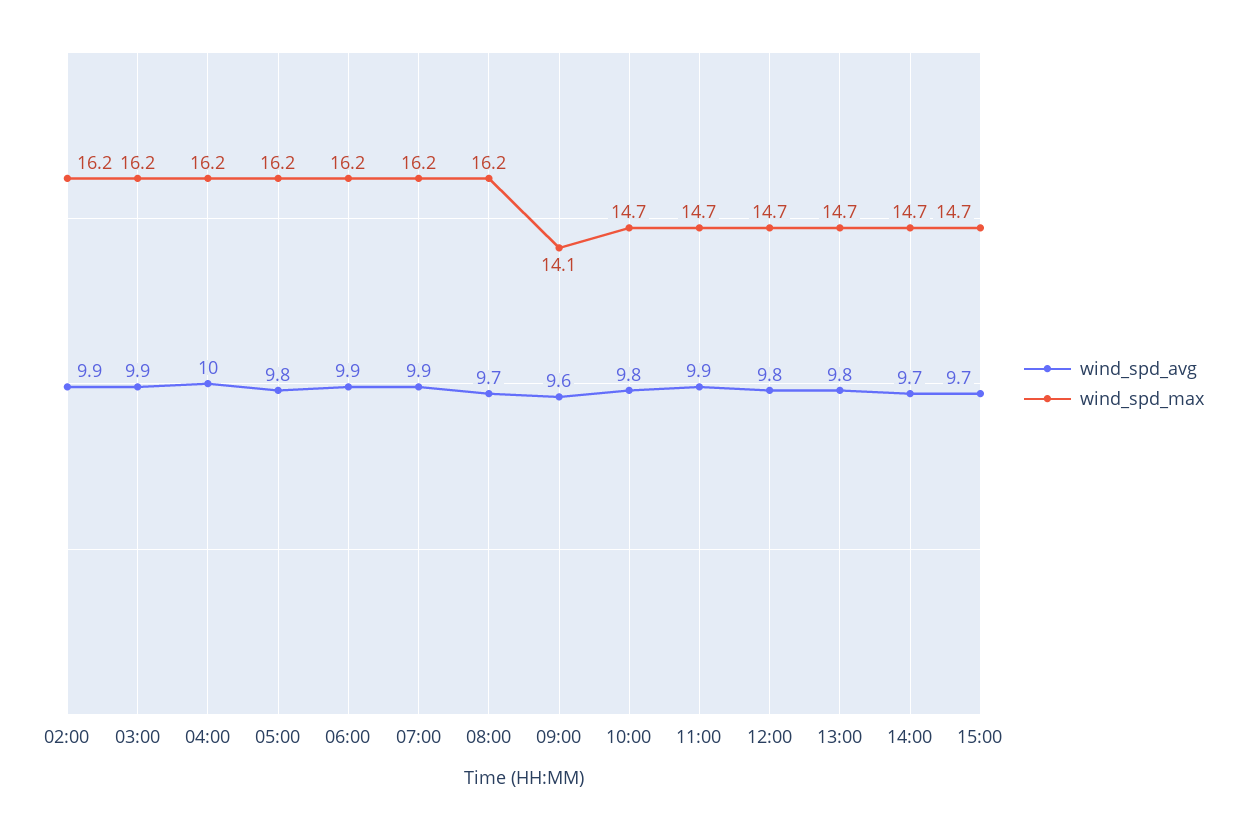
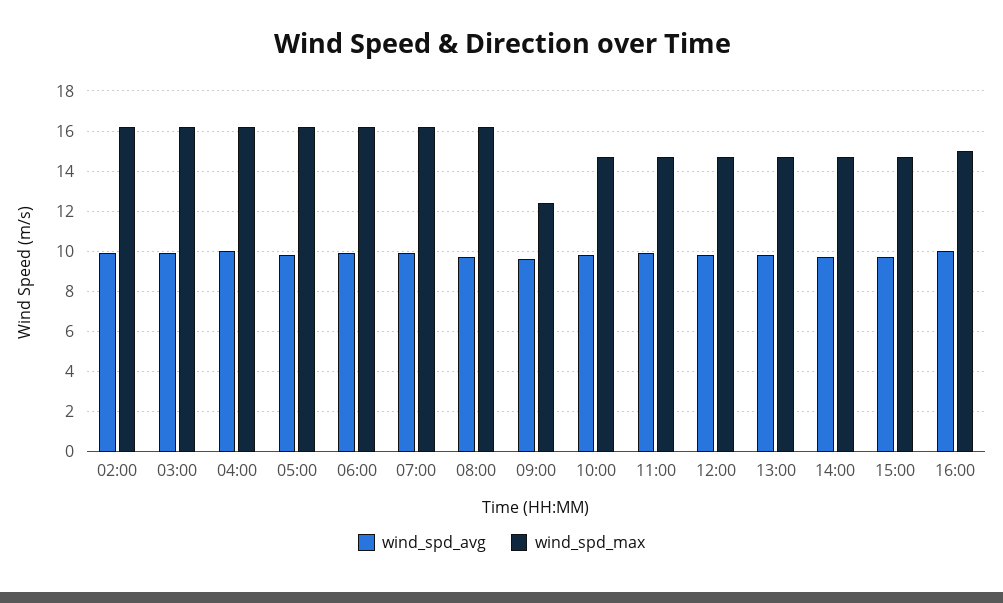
wind_spd_max, 09:00: 14.1 -> 12.5
wind_spd_avg, 16:00: none -> 10
wind_spd_max, 16:00: none -> 15

